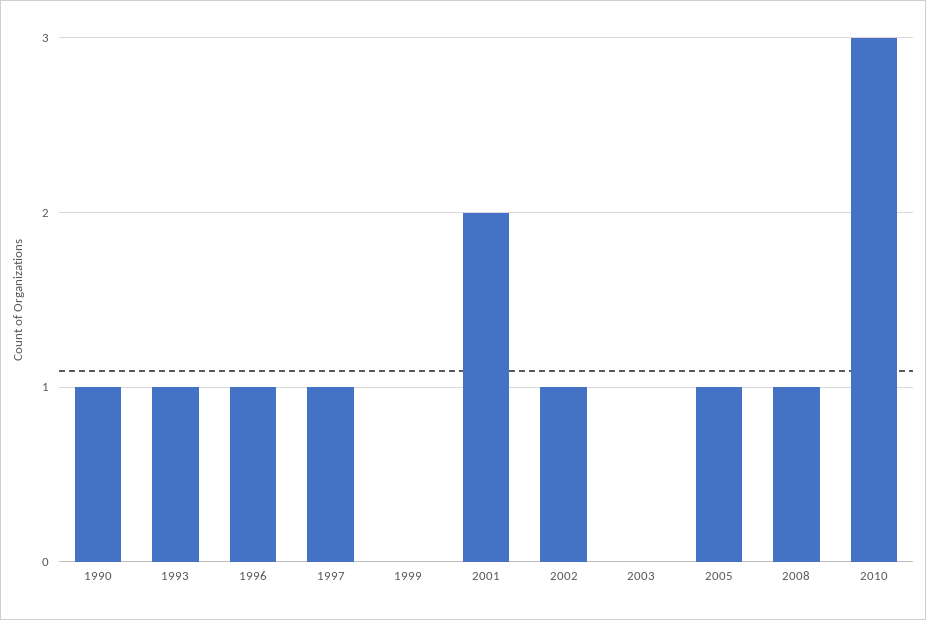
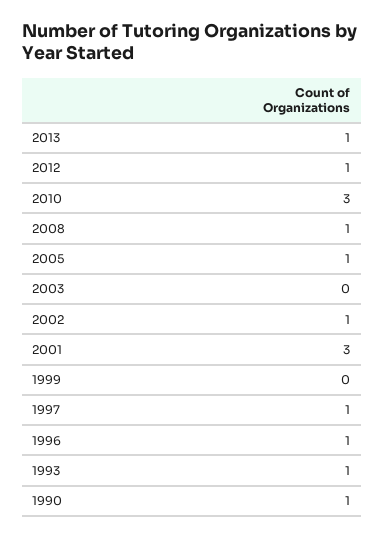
2001: 2 -> 3
2013: none -> 1
2012: none -> 1

